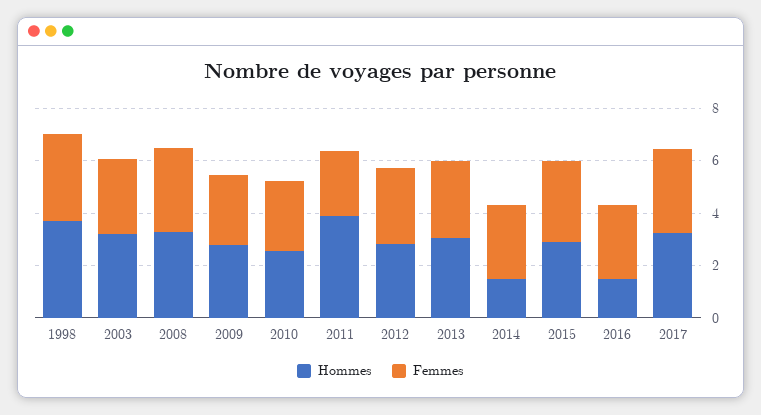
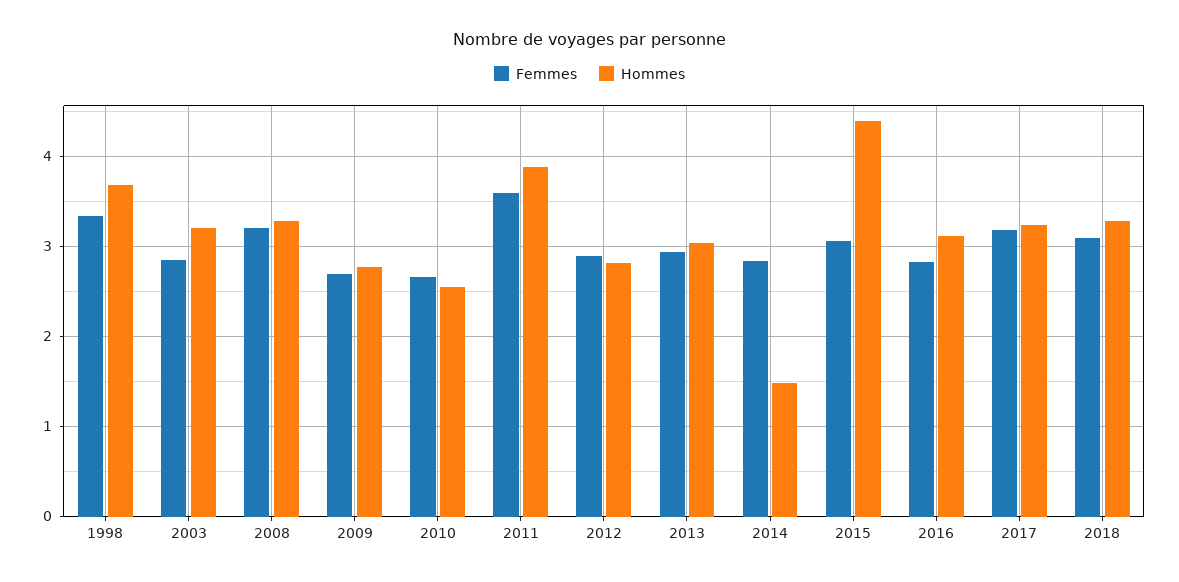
Femmes, 2011: 2.5 -> 3.6
Hommes, 2015: 3 -> 4.4
Hommes, 2016: 1.5 -> 3.1
Femmes, 2018: none -> 3.1
Hommes, 2018: none -> 3.3

